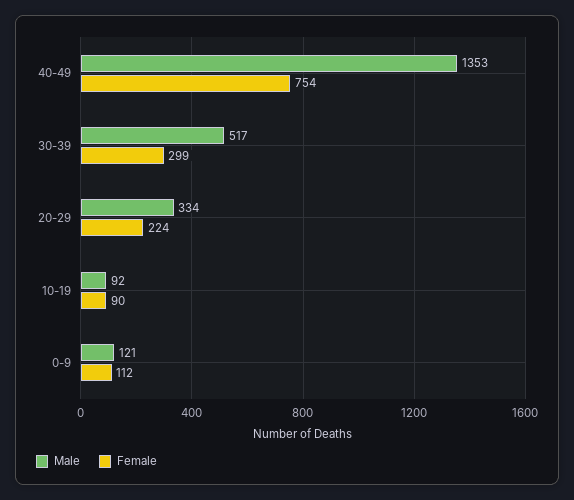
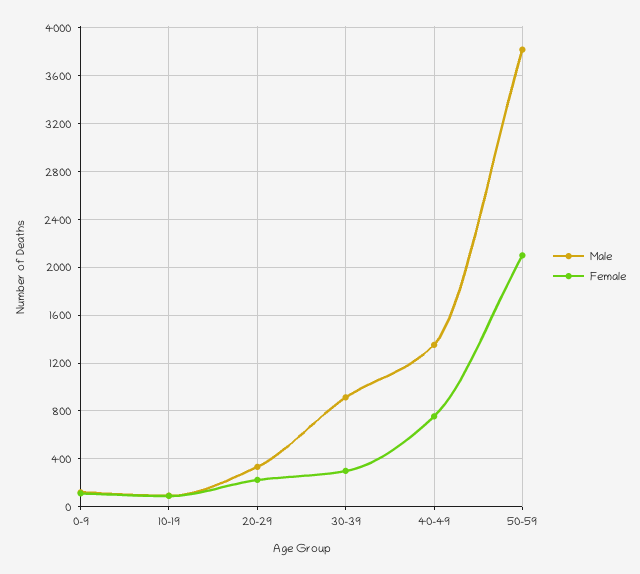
Male, 30-39: 517 -> 900
Male, 50-59: none -> 3800
Female, 50-59: none -> 2100

